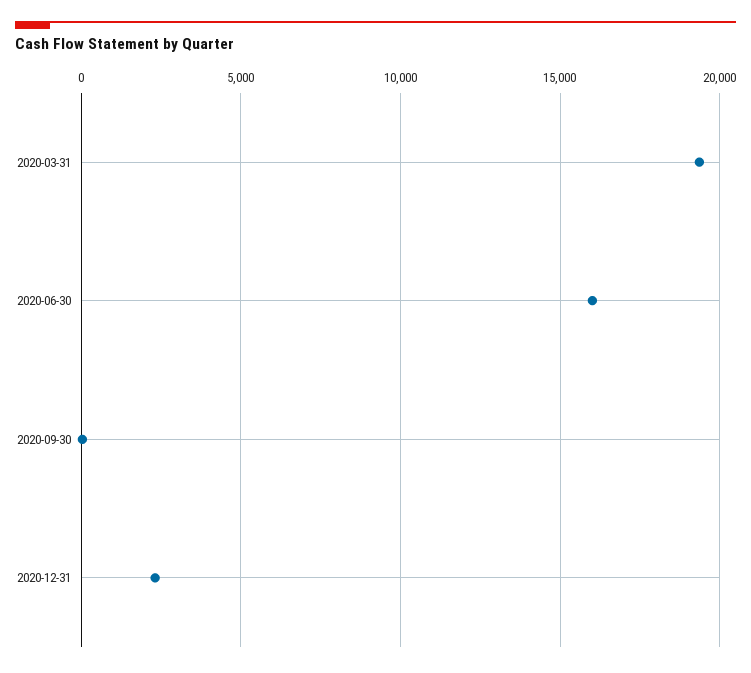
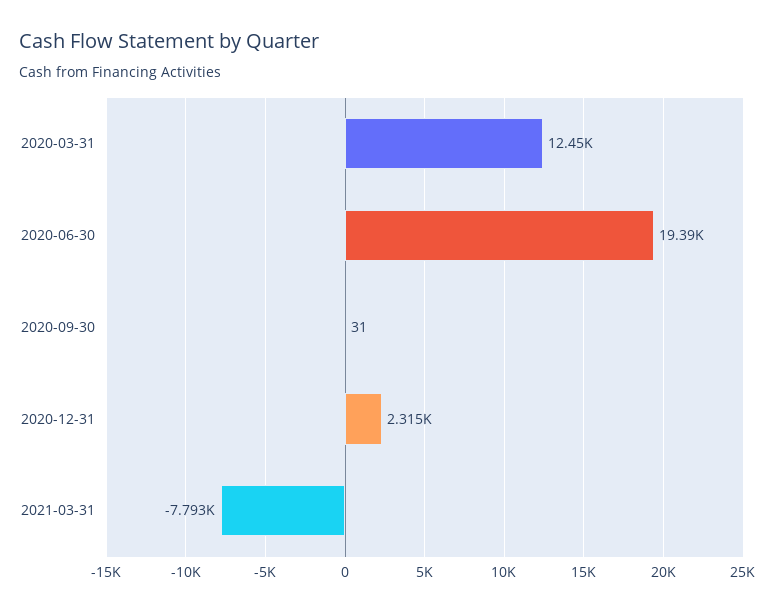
2020-03-31: 19500 -> 12450
2020-06-30: 16000 -> 19390
2021-03-31: none -> -7793

